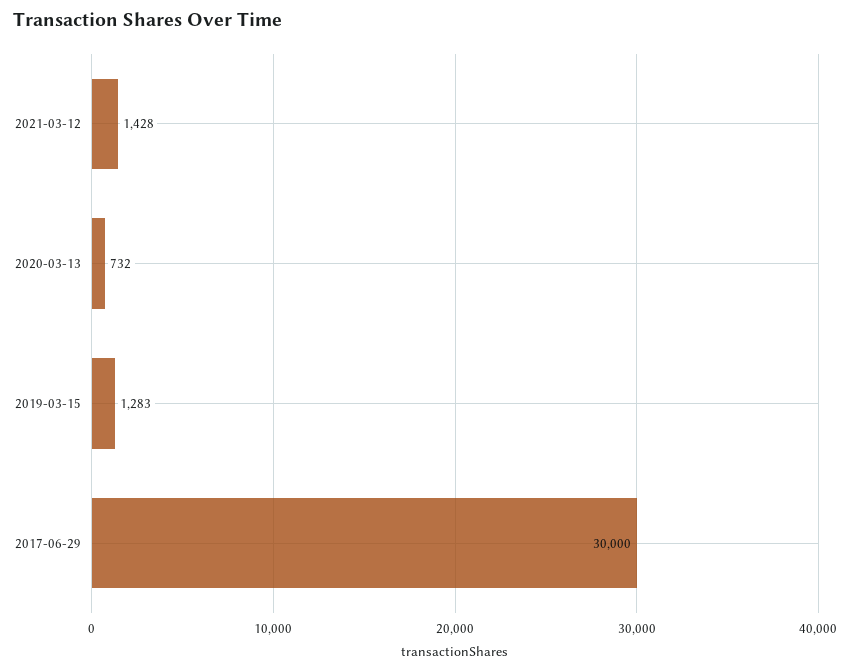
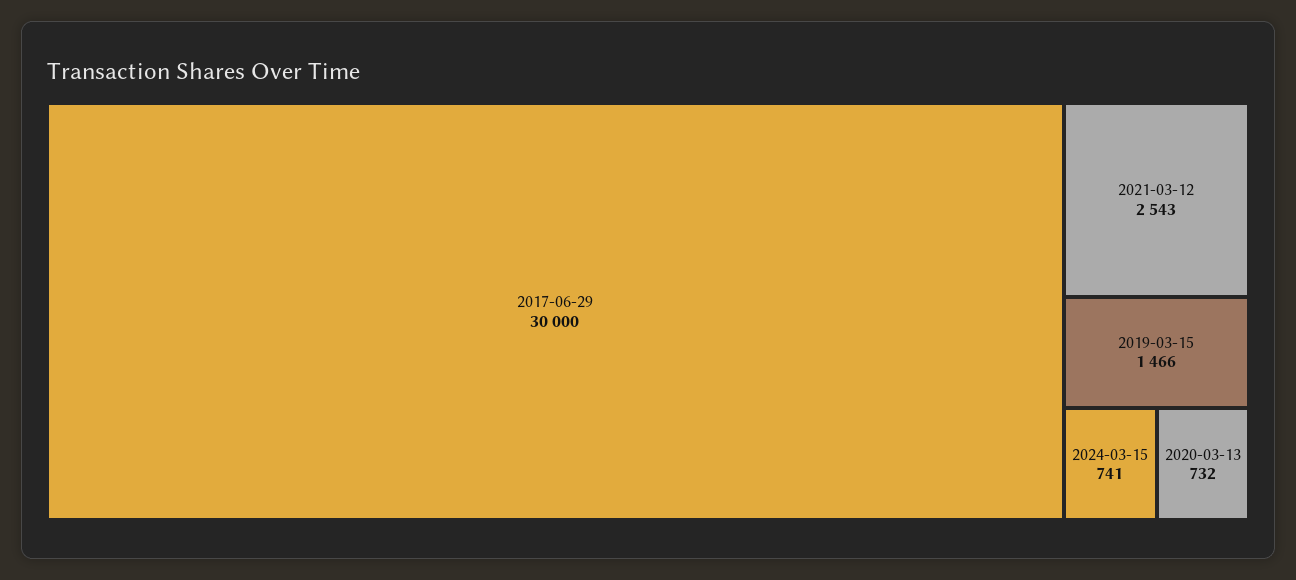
2021-03-12: 1428 -> 2543
2019-03-15: 1283 -> 1466
2024-03-15: none -> 741

